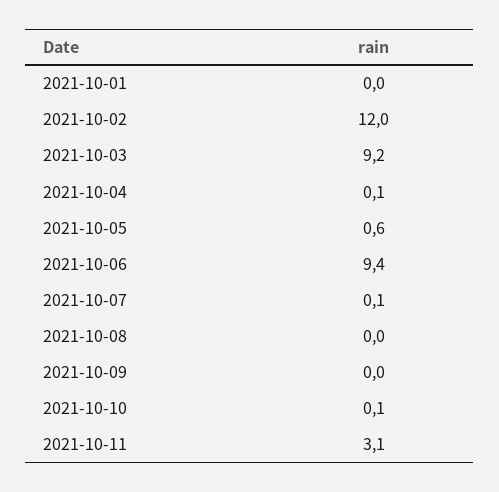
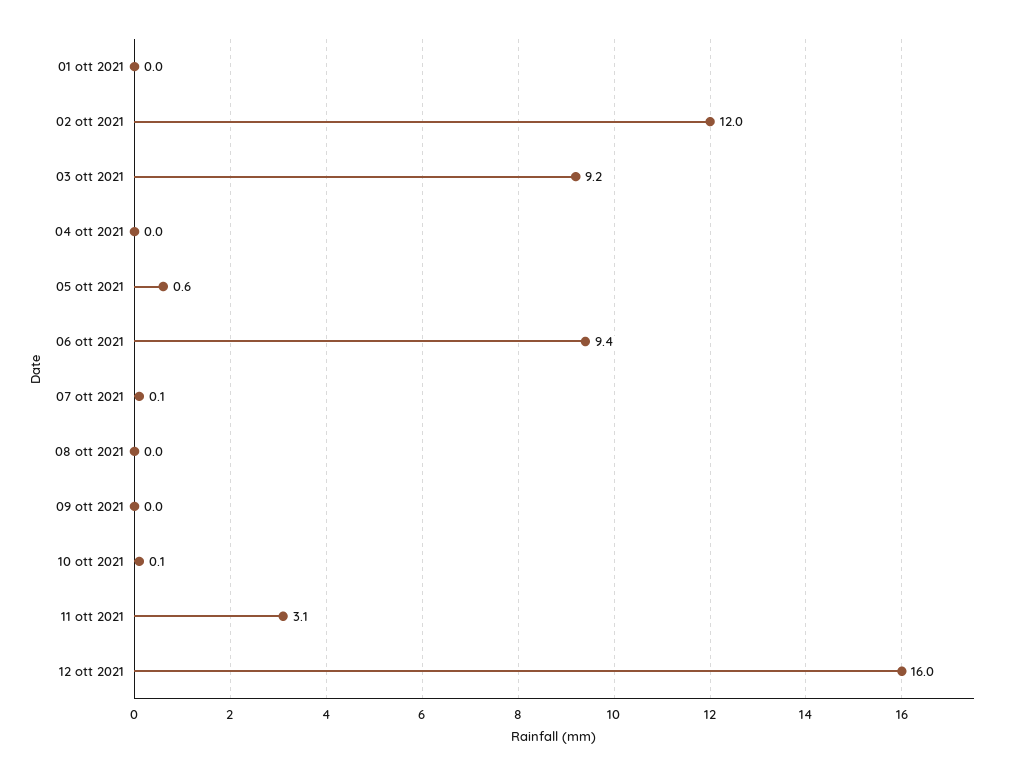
2021-10-04: 0.1 -> 0
12 ott 2021: none -> 16

